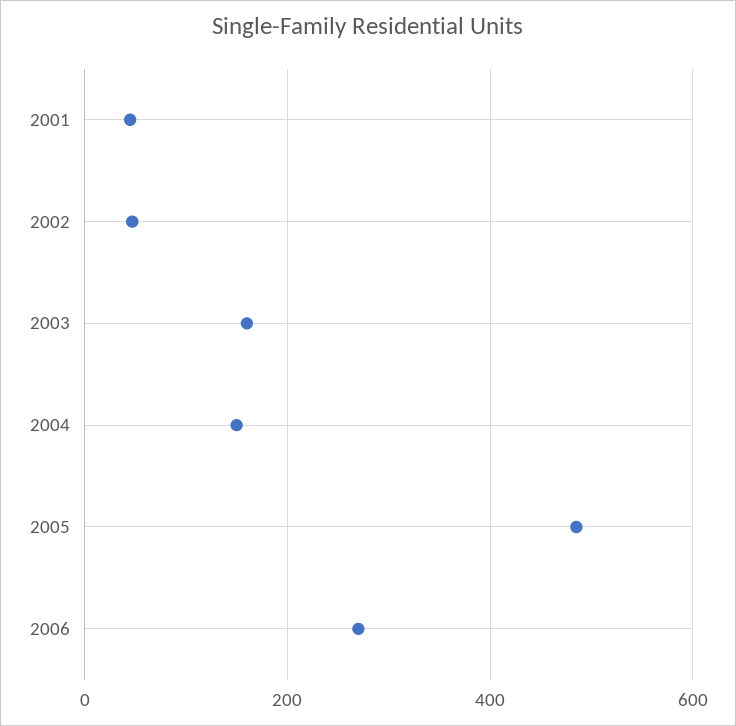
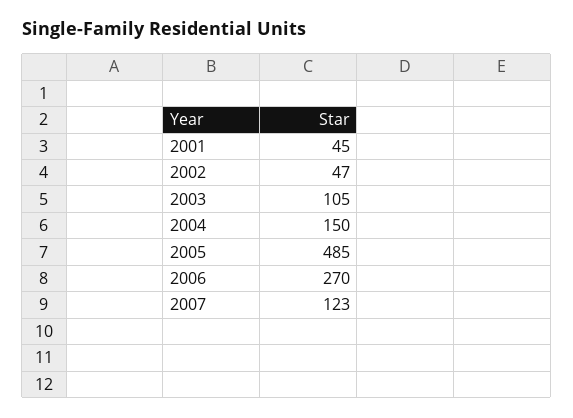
2003: 160 -> 105
2007: none -> 123

